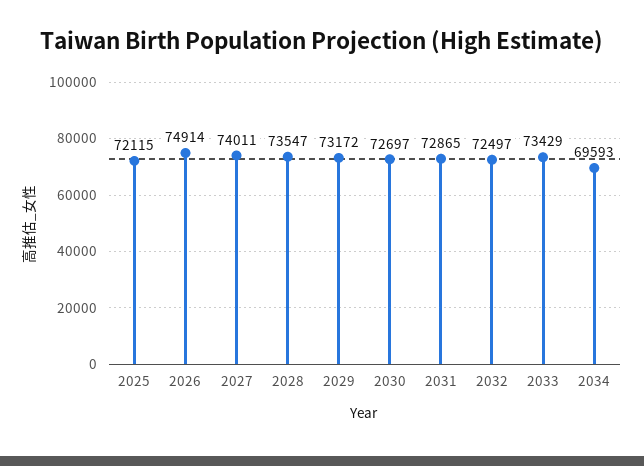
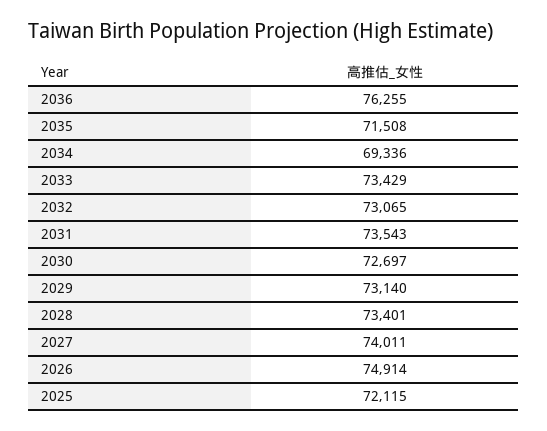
2028: 73547 -> 73401
2029: 73172 -> 73140
2031: 72865 -> 73543
2032: 72497 -> 73065
2034: 69593 -> 69336
2036: none -> 76255
2035: none -> 71508

